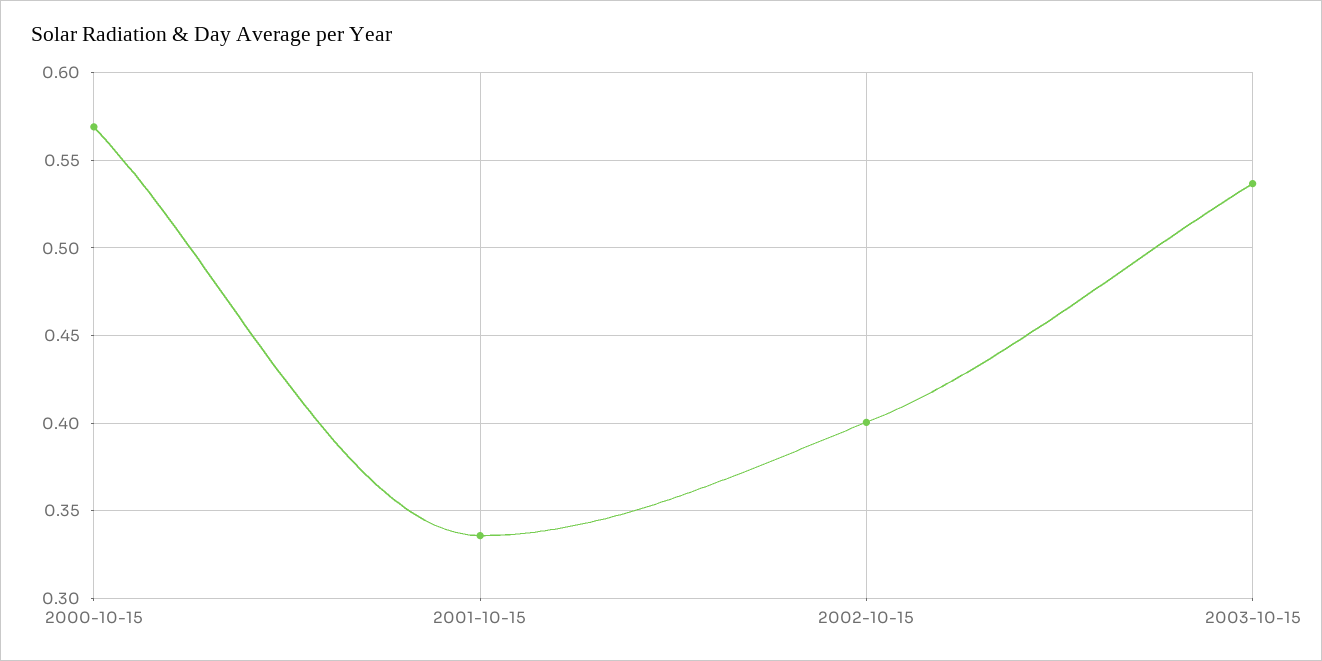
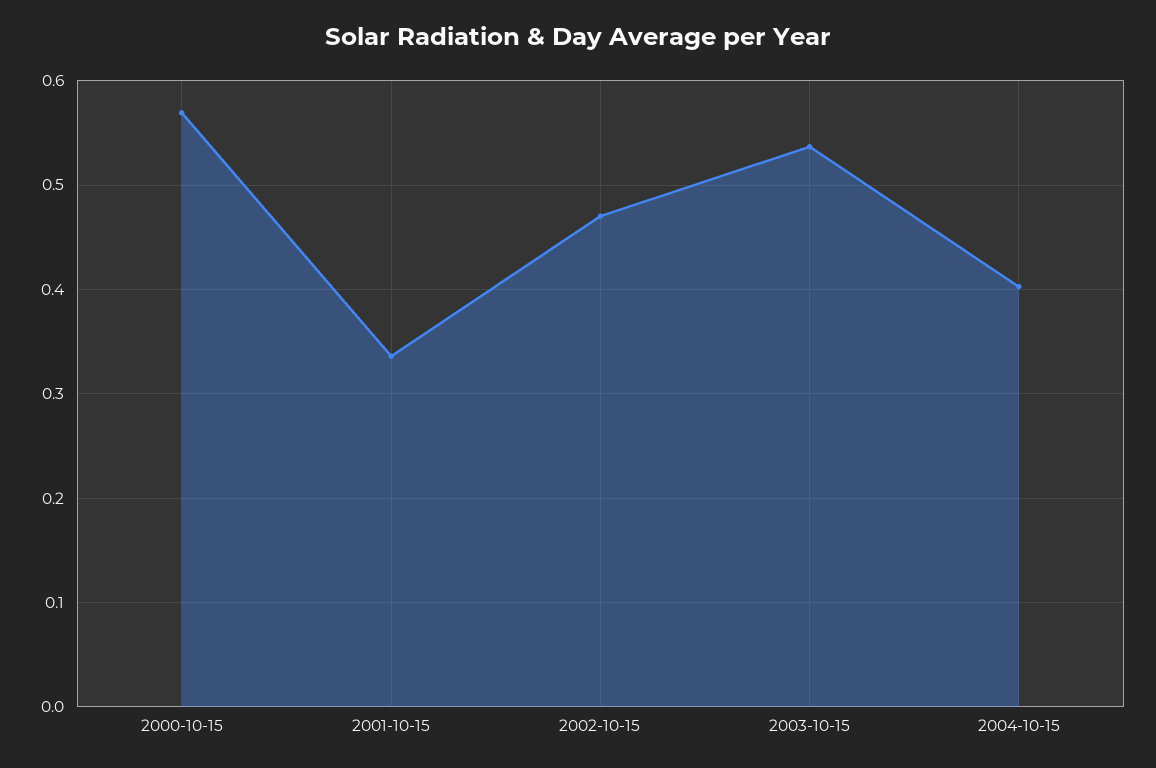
2002-10-15: 0.4 -> 0.47
2004-10-15: none -> 0.4

